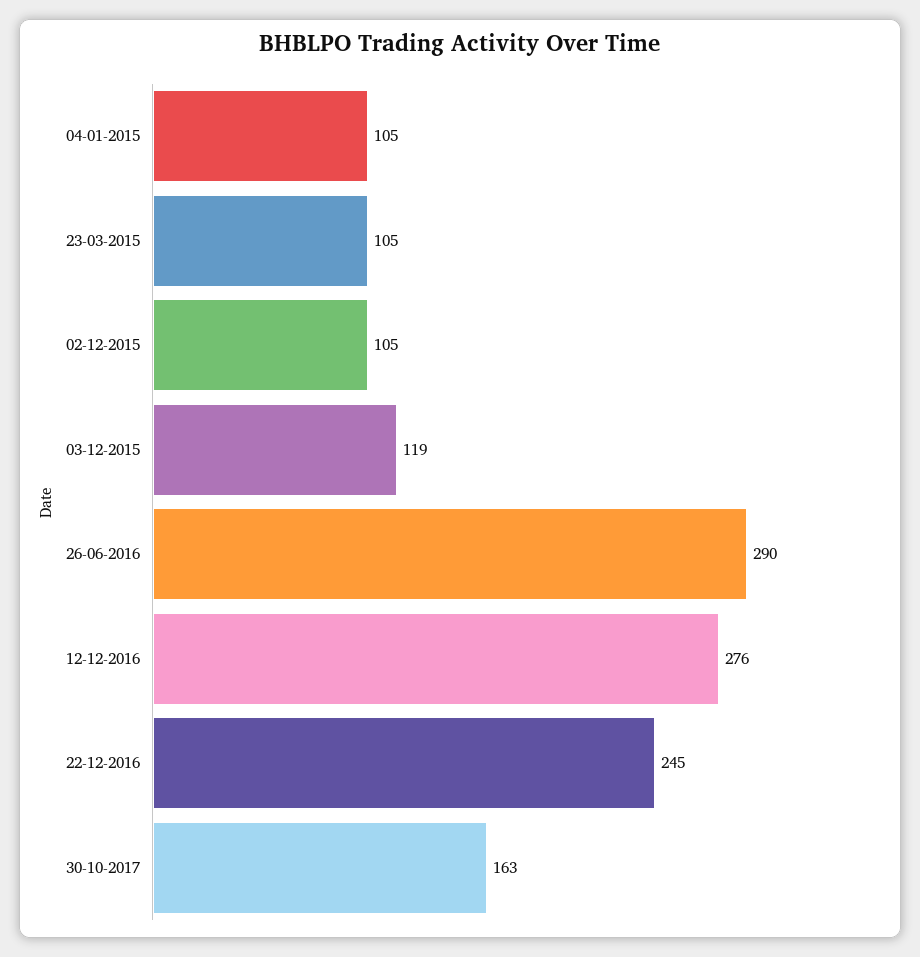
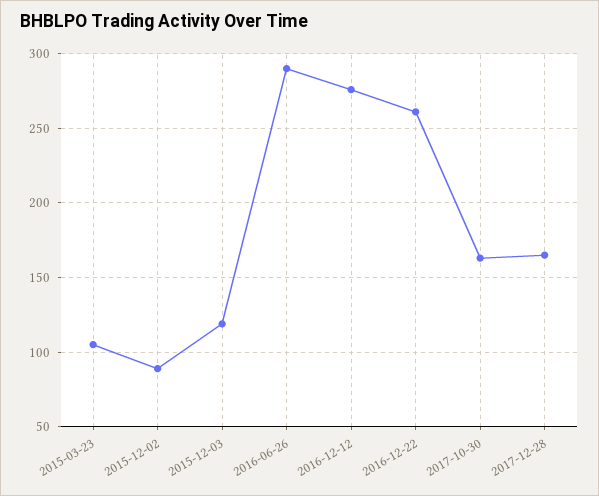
04-01-2015: 105 -> none
02-12-2015: 105 -> 90
22-12-2016: 245 -> 260
2017-12-28: none -> 165

